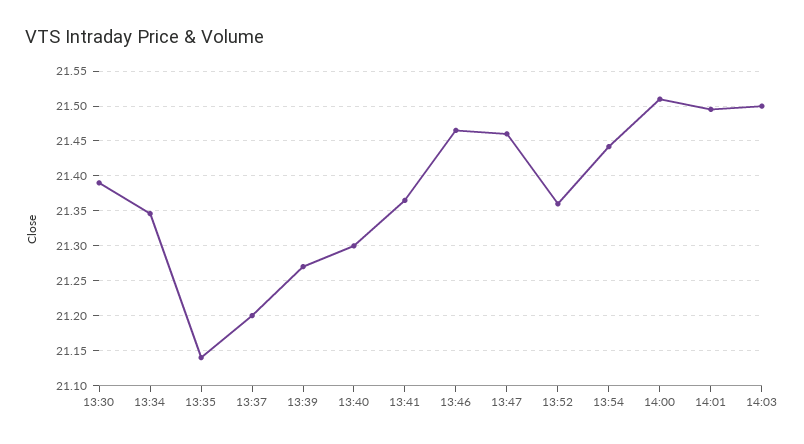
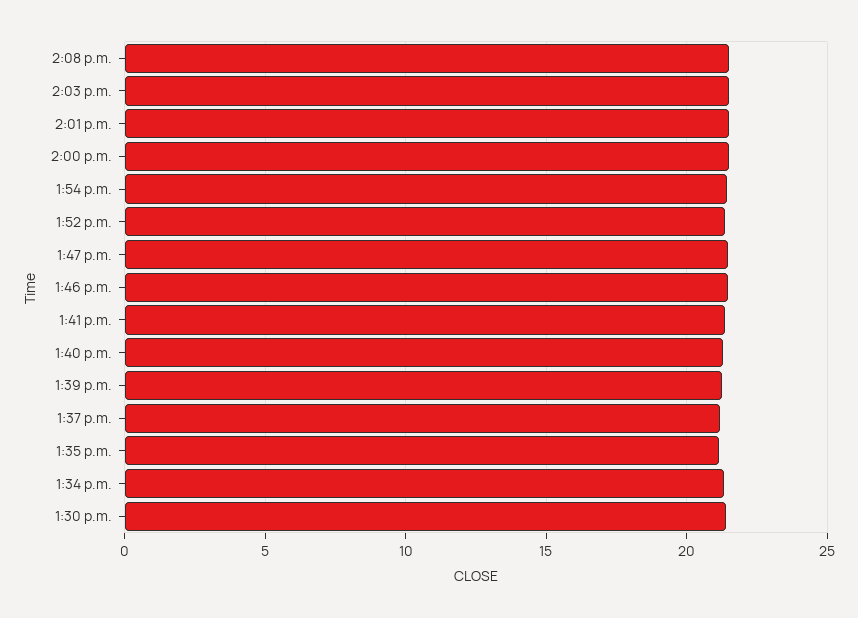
2:08 p.m.: none -> 21.5

